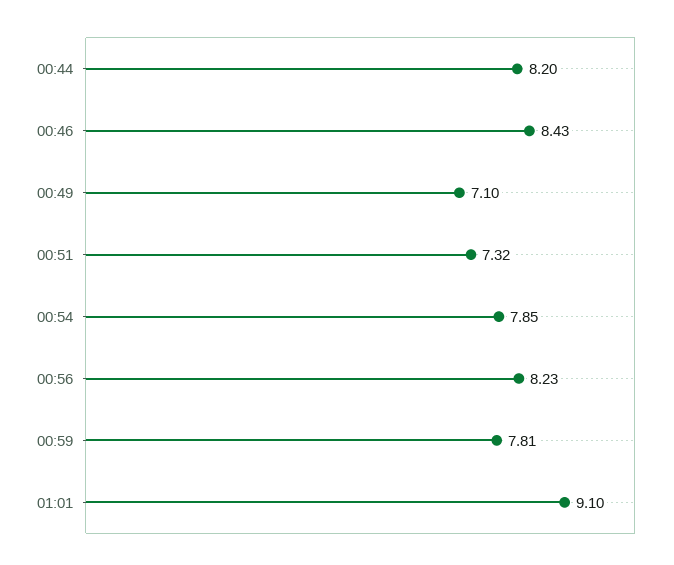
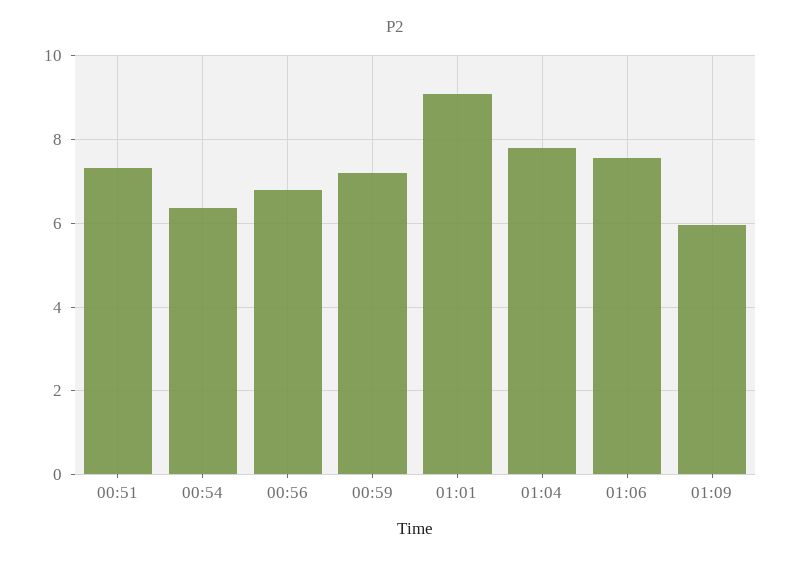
00:44: 8.2 -> none
00:46: 8.43 -> none
00:49: 7.1 -> none
00:54: 7.85 -> 6.4
00:56: 8.23 -> 6.8
00:59: 7.81 -> 7.2
01:04: none -> 7.8
01:06: none -> 7.6
01:09: none -> 6

